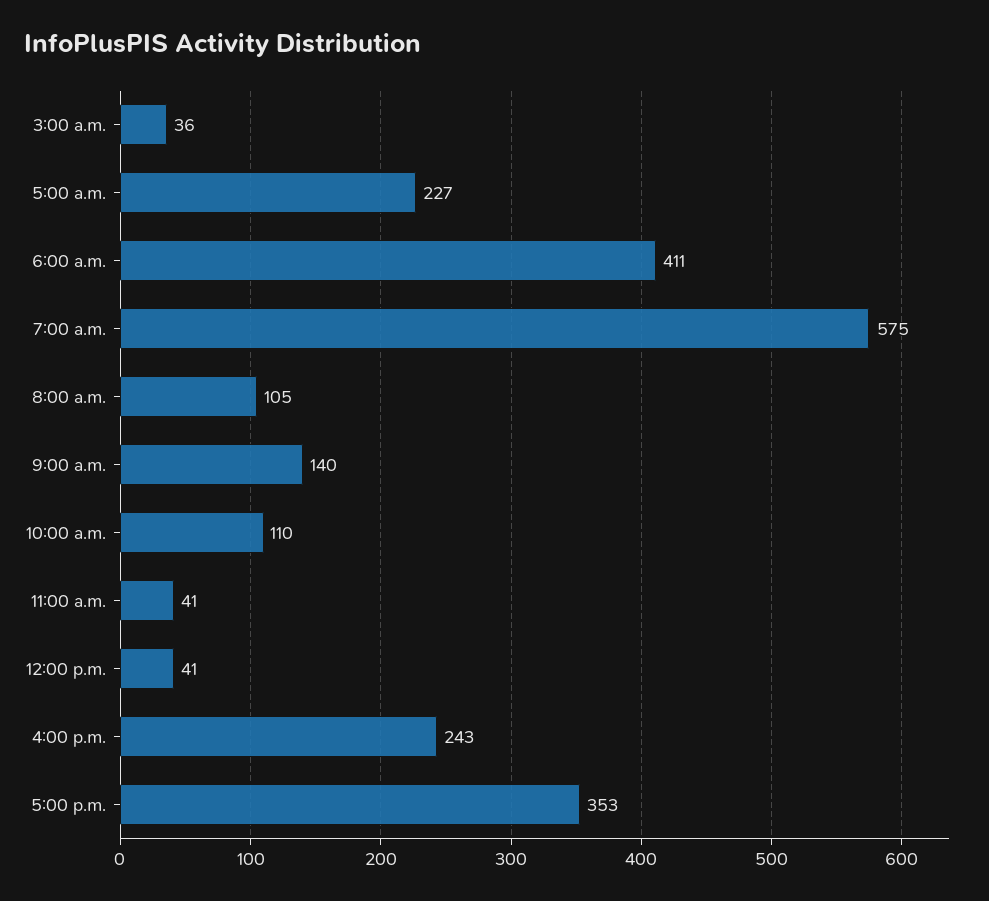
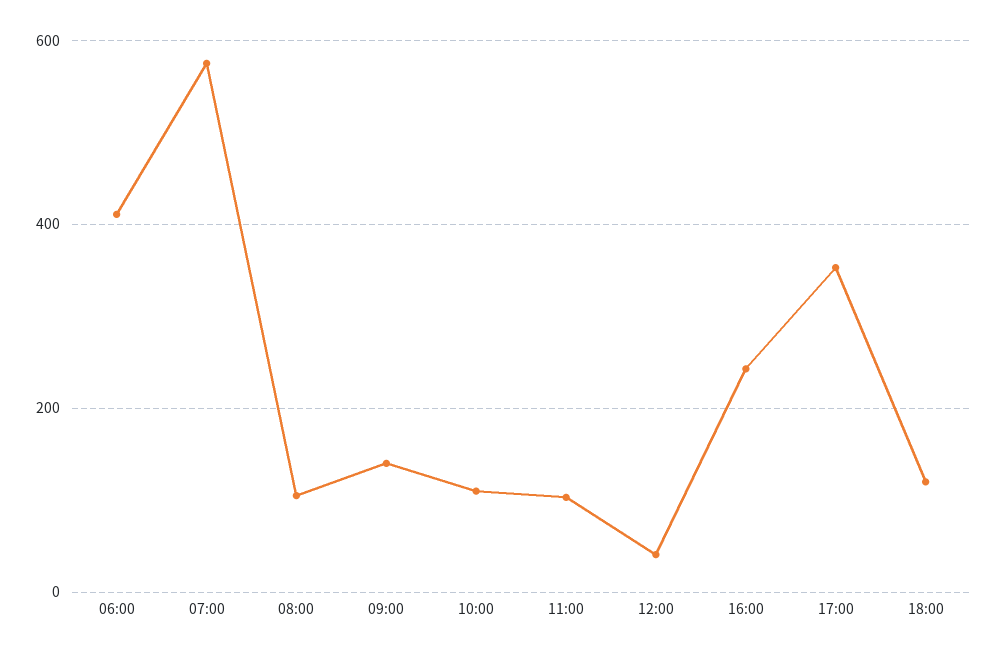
3:00 a.m.: 36 -> none
5:00 a.m.: 227 -> none
11:00 a.m.: 41 -> 100
18:00: none -> 120

